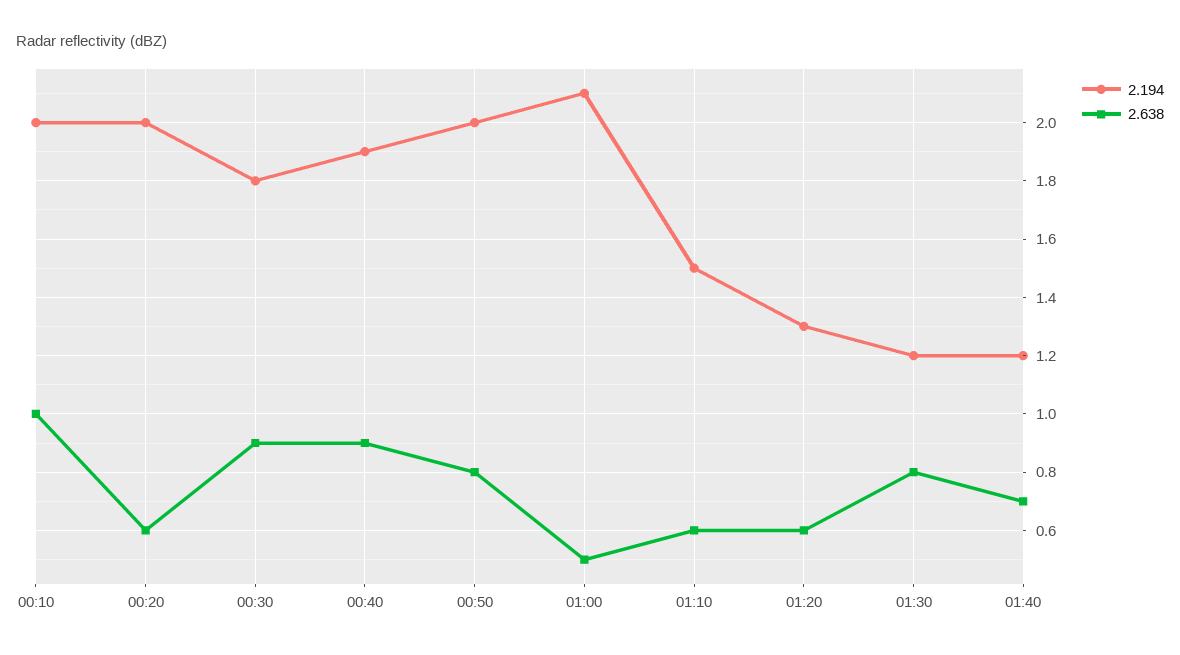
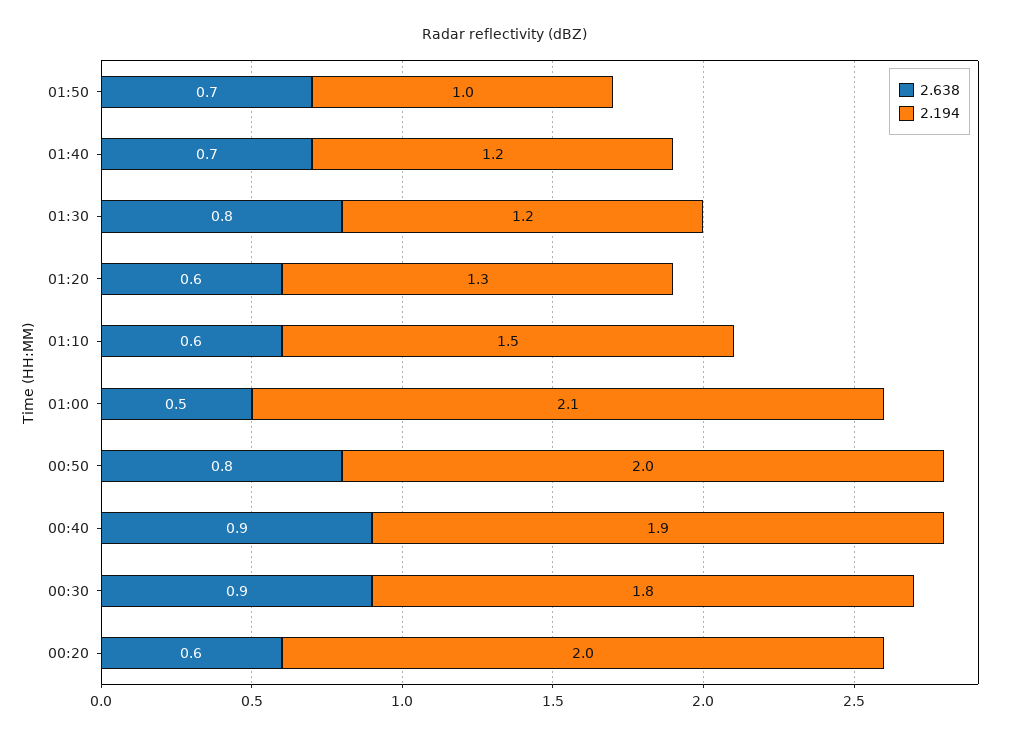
2.194, 00:10: 2 -> none
2.638, 00:10: 1 -> none
2.638, 01:50: none -> 0.7
2.194, 01:50: none -> 1

